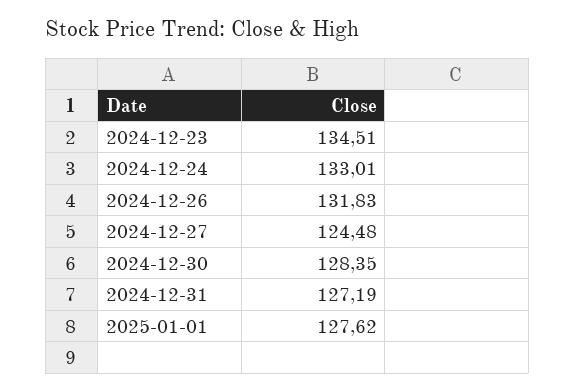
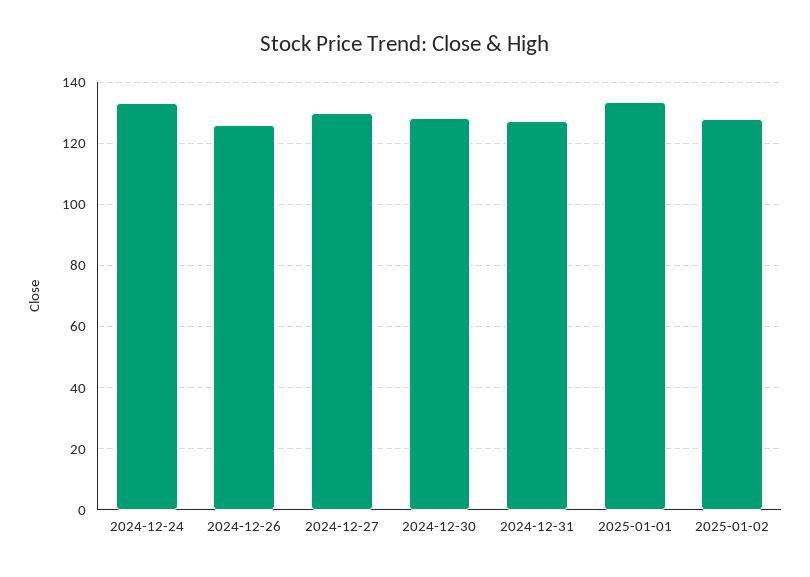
2024-12-23: 134.51 -> none
2024-12-26: 131.83 -> 126
2024-12-27: 124.48 -> 130
2025-01-01: 127.62 -> 134
2025-01-02: none -> 128

